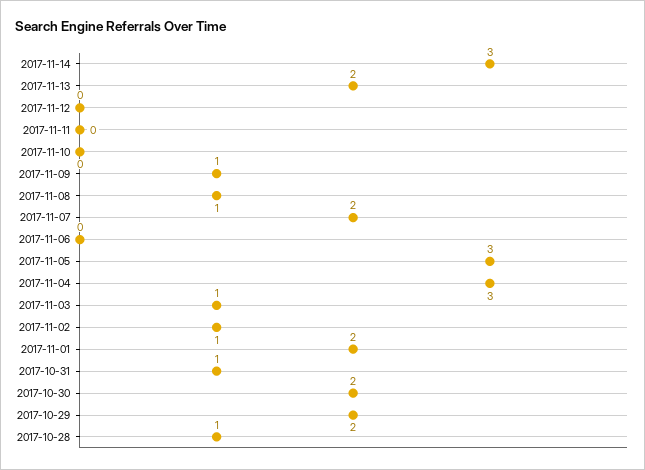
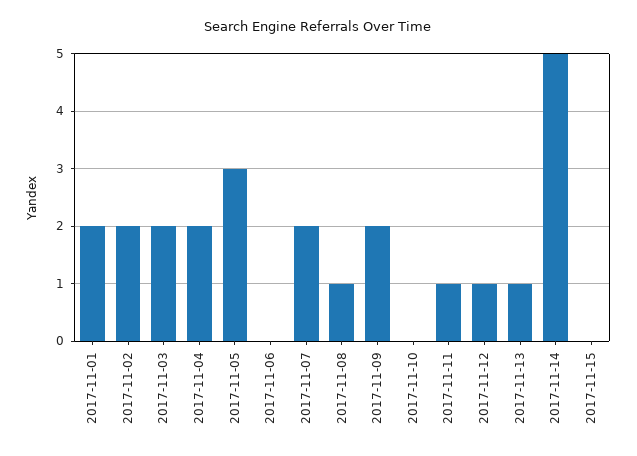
2017-11-14: 3 -> 5
2017-11-13: 2 -> 1
2017-11-12: 0 -> 1
2017-11-11: 0 -> 1
2017-11-09: 1 -> 2
2017-11-04: 3 -> 2
2017-11-03: 1 -> 2
2017-11-02: 1 -> 2
2017-10-31: 1 -> none
2017-10-30: 2 -> none
2017-10-29: 2 -> none
2017-10-28: 1 -> none
2017-11-15: none -> 0

